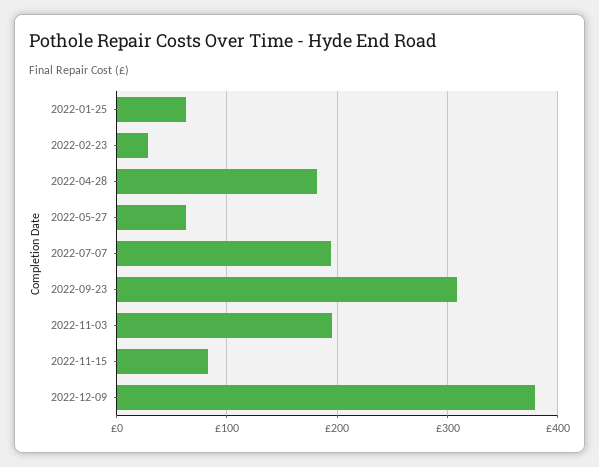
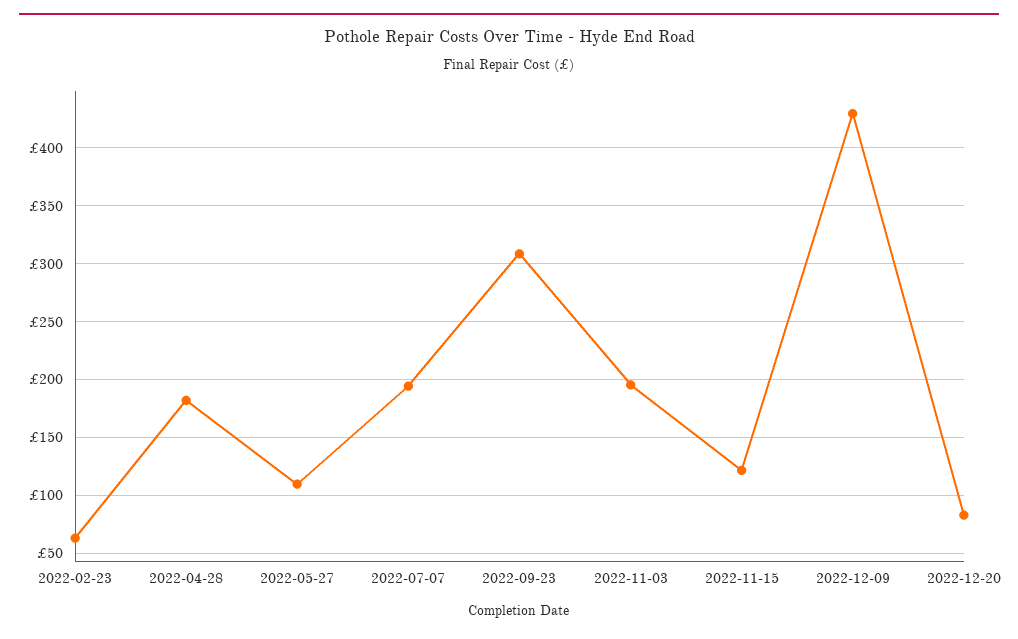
2022-01-25: 60 -> none
2022-02-23: 30 -> 60
2022-05-27: 60 -> 110
2022-11-15: 80 -> 120
2022-12-09: 380 -> 430
2022-12-20: none -> 80

